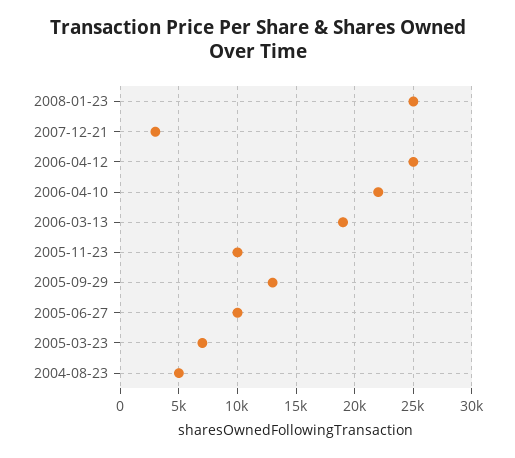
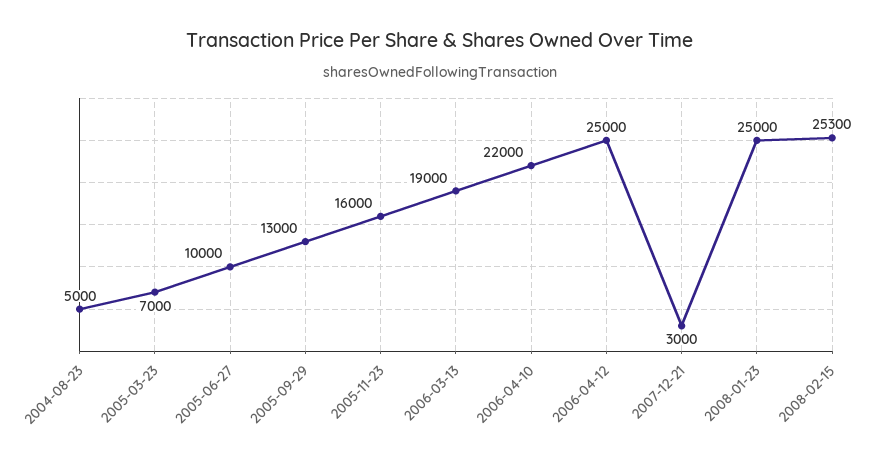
2005-11-23: 10000 -> 16000
2008-02-15: none -> 25300

